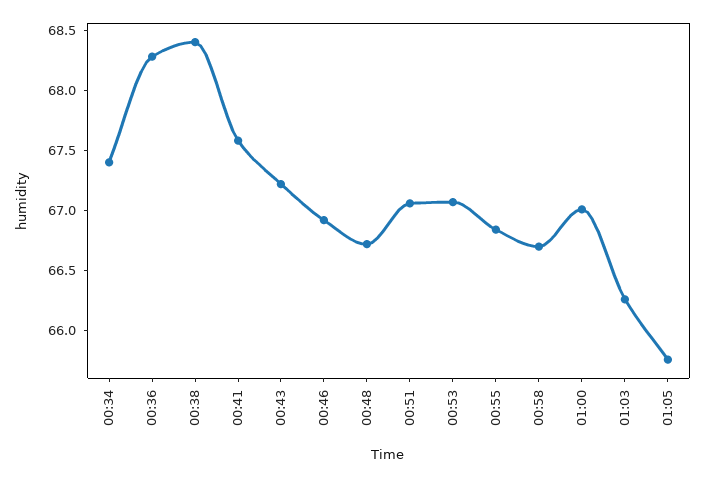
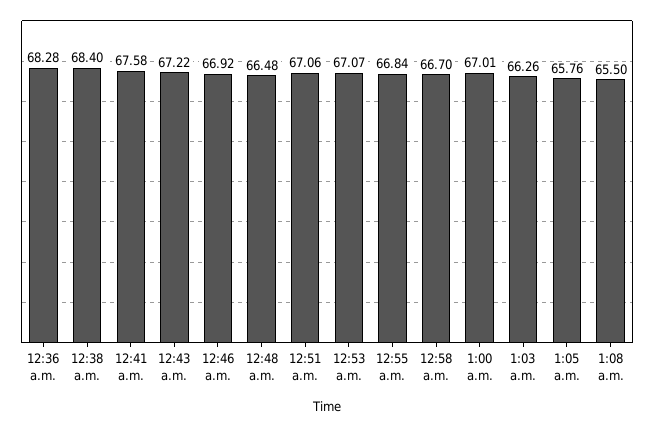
00:34: 67.4 -> none
00:48: 66.7 -> 66.48
1:08 a.m.: none -> 65.5

